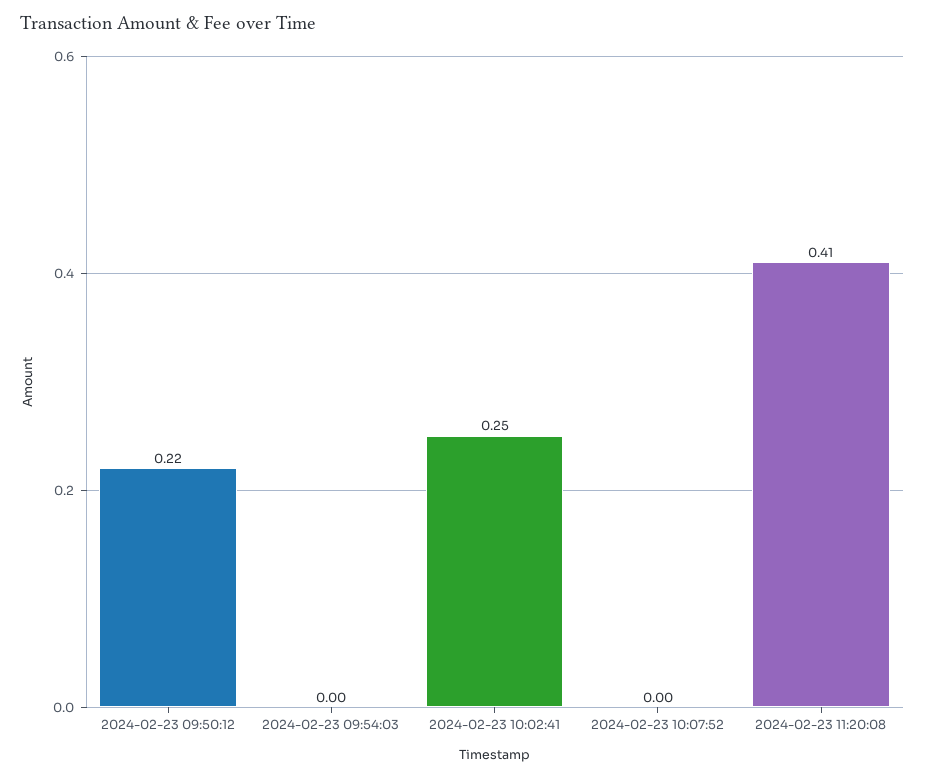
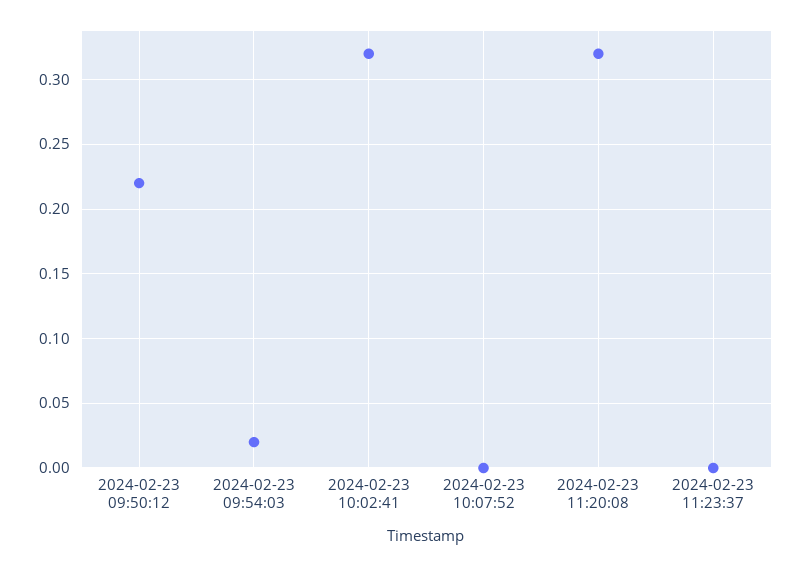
2024-02-23 09:54:03: 0 -> 0.02
2024-02-23 10:02:41: 0.25 -> 0.32
2024-02-23 11:20:08: 0.41 -> 0.32
2024-02-23 11:23:37: none -> 0

